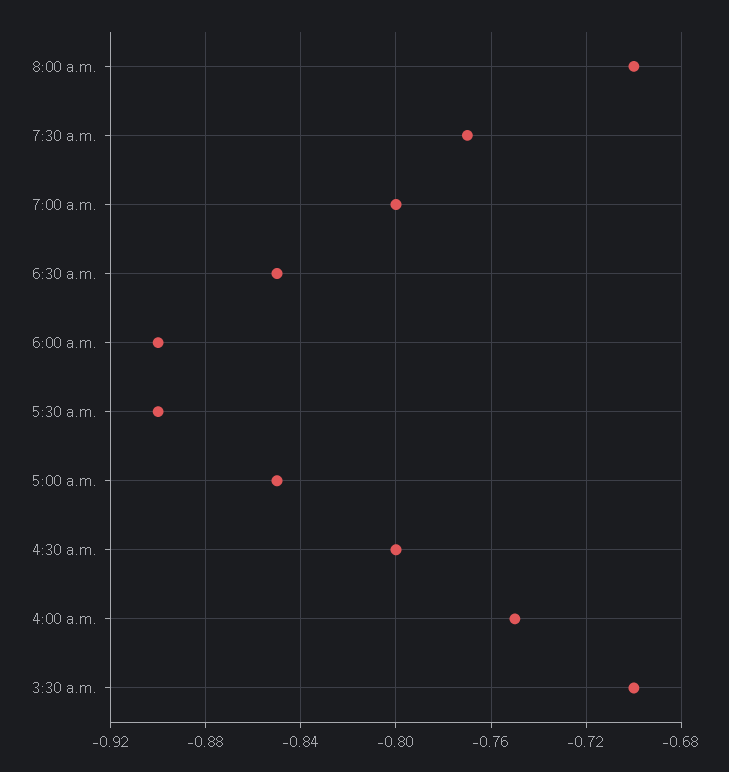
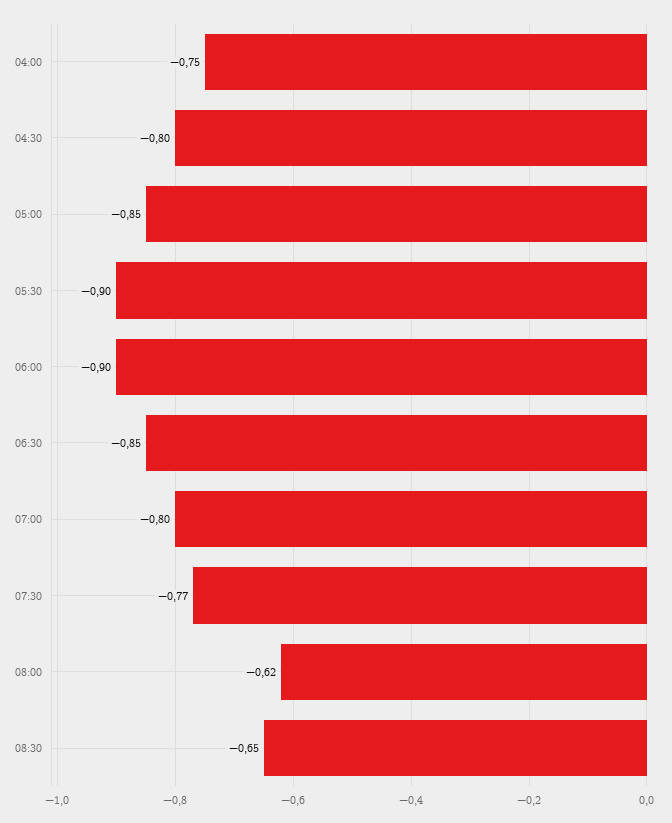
8:00 a.m.: -0.7 -> -0.62
3:30 a.m.: -0.7 -> none
08:30: none -> -0.65

